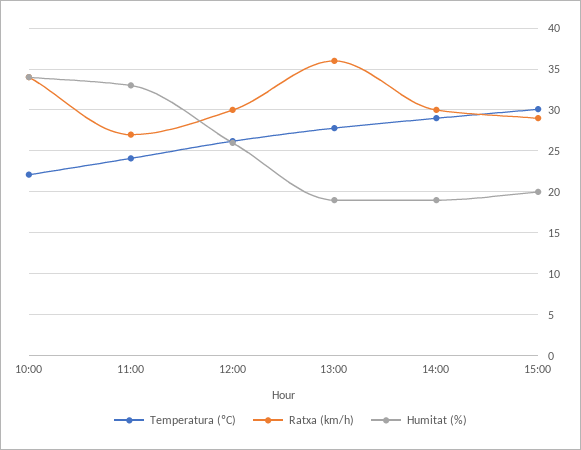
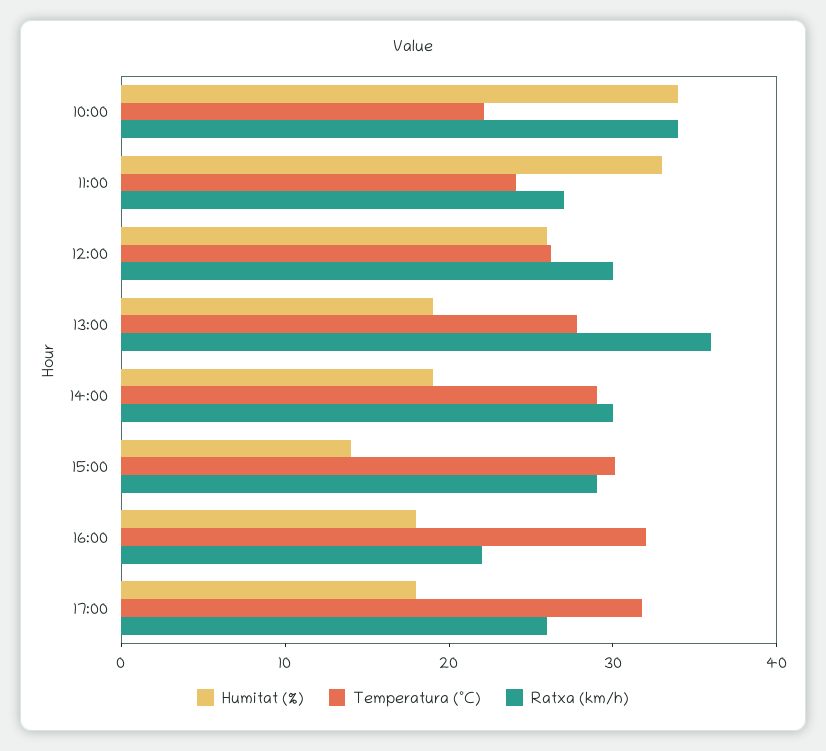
Humitat (%), 15:00: 20 -> 14
Humitat (%), 16:00: none -> 18
Temperatura (ºC), 16:00: none -> 32
Ratxa (km/h), 16:00: none -> 22
Humitat (%), 17:00: none -> 18
Temperatura (ºC), 17:00: none -> 32
Ratxa (km/h), 17:00: none -> 26

